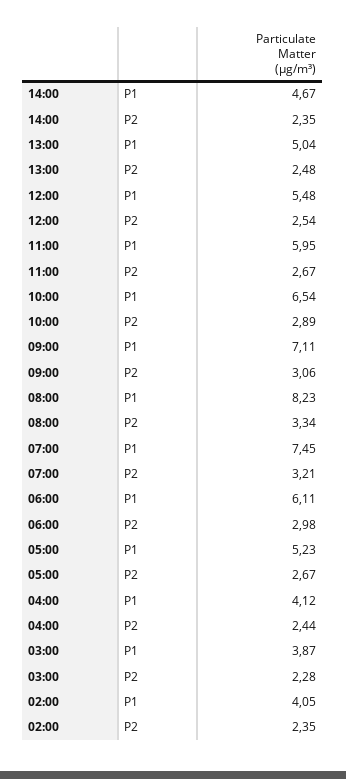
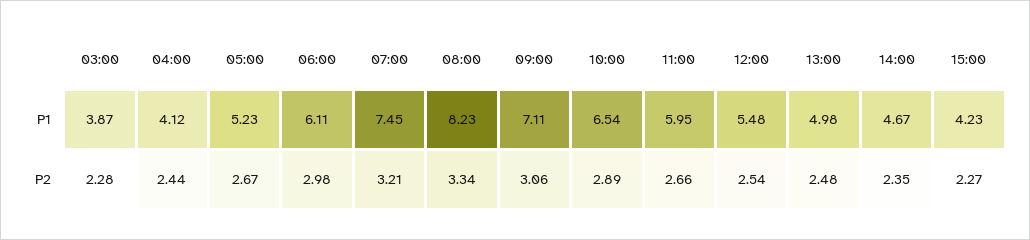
13:00, P1: 5.04 -> 4.98
11:00, P2: 2.67 -> 2.66
02:00, P1: 4.05 -> none
02:00, P2: 2.35 -> none
15:00, P1: none -> 4.23
15:00, P2: none -> 2.27

